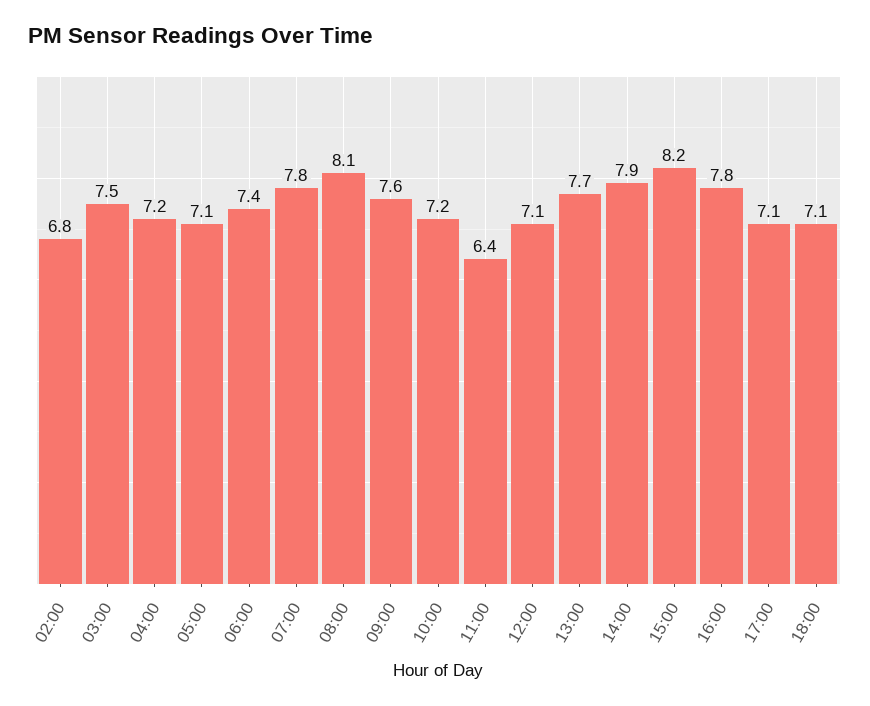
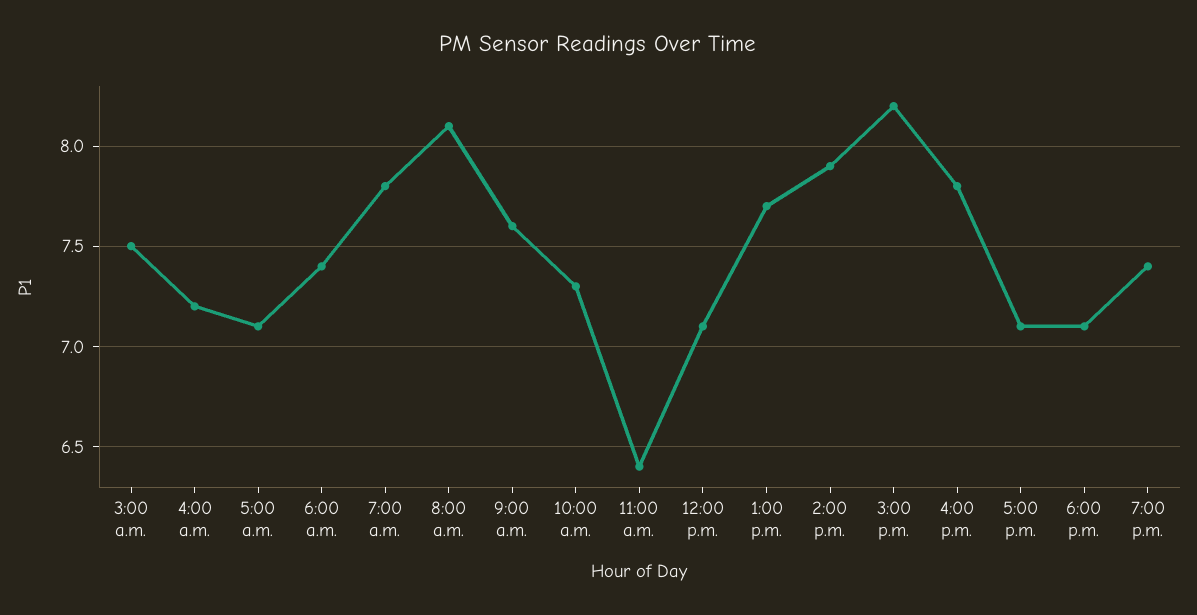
02:00: 6.8 -> none
10:00: 7.2 -> 7.3
7:00 p.m.: none -> 7.4

